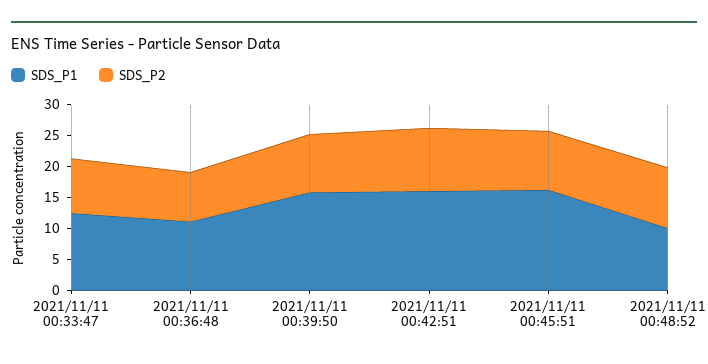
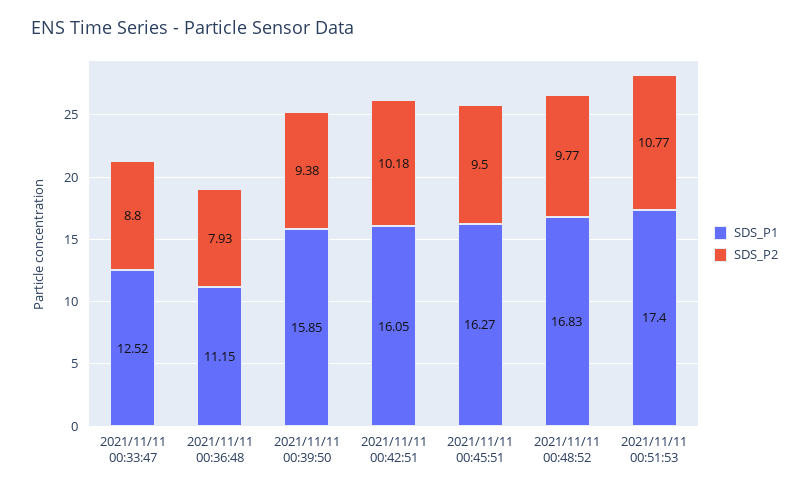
SDS_P1, 2021/11/11 00:48:52: 10 -> 16.83
SDS_P1, 2021/11/11 00:51:53: none -> 17.4
SDS_P2, 2021/11/11 00:51:53: none -> 10.77

